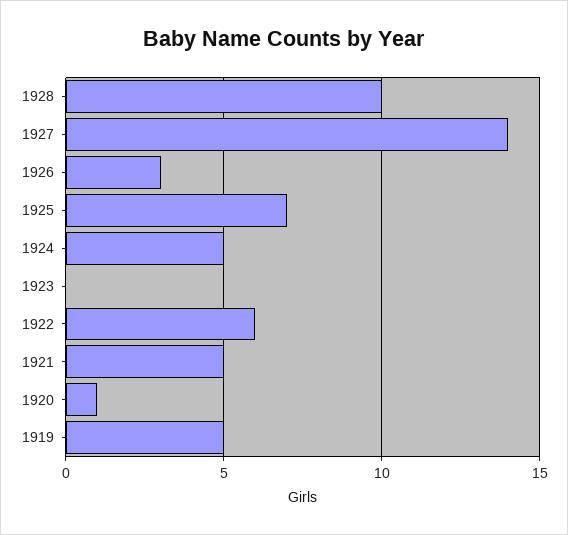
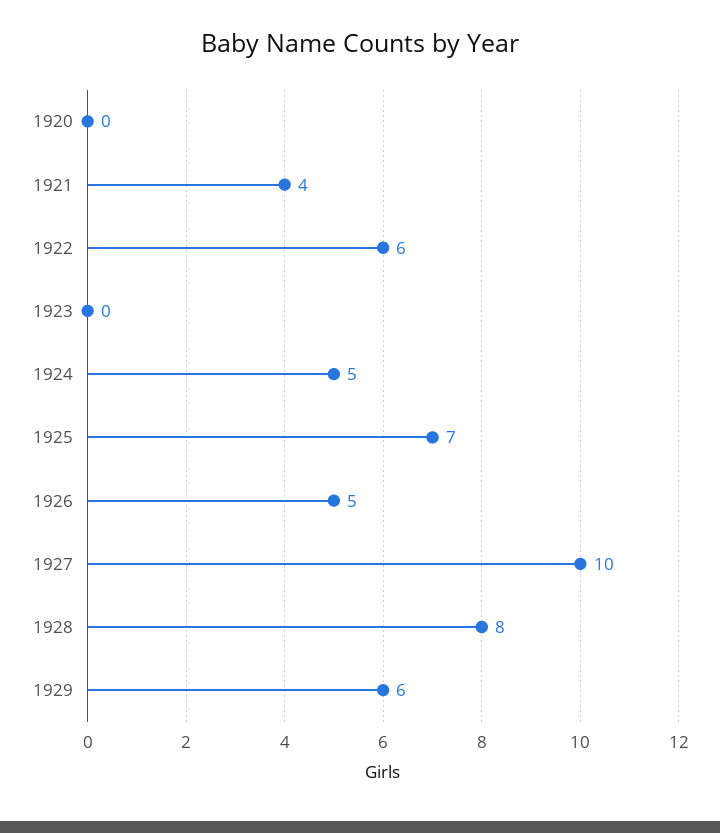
1928: 10 -> 8
1927: 14 -> 10
1926: 3 -> 5
1921: 5 -> 4
1920: 1 -> 0
1919: 5 -> none
1929: none -> 6

